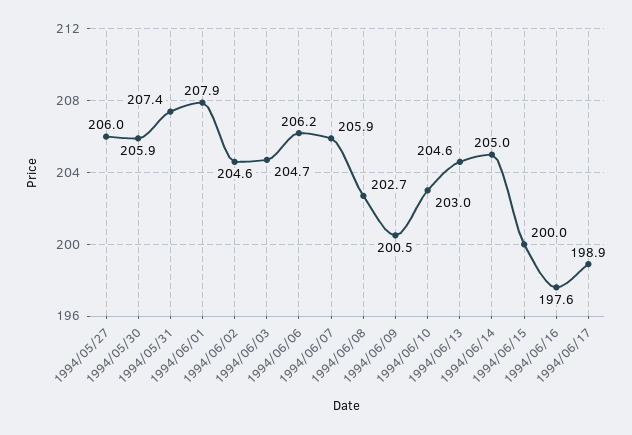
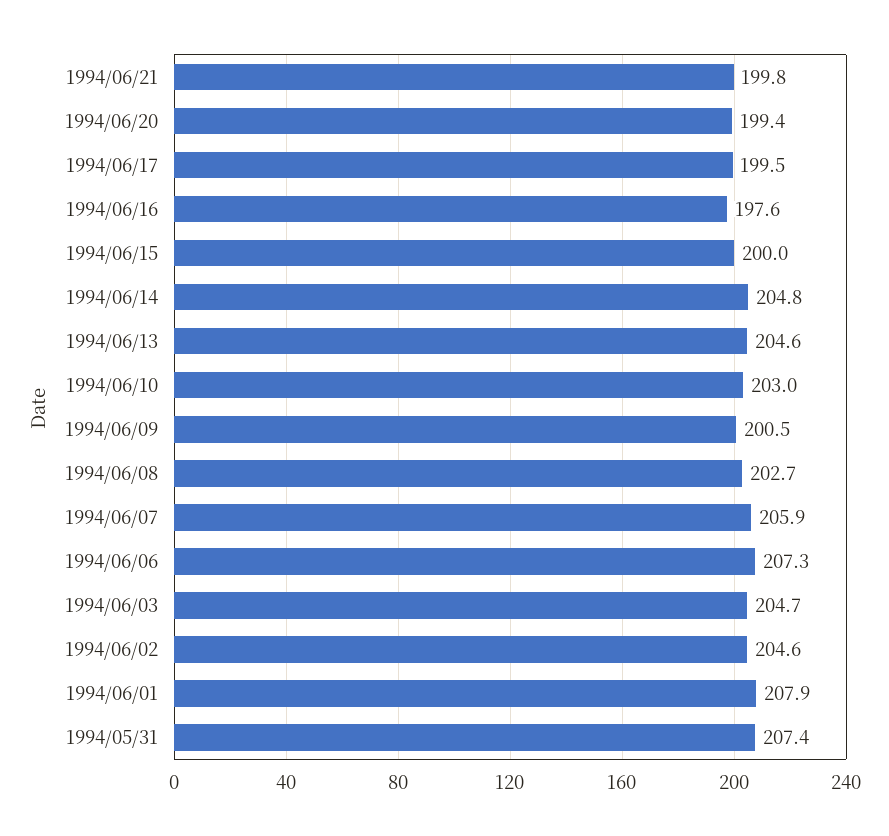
1994/05/27: 206 -> none
1994/05/30: 205.9 -> none
1994/06/06: 206.2 -> 207.3
1994/06/14: 205 -> 204.8
1994/06/17: 198.9 -> 199.5
1994/06/21: none -> 199.8
1994/06/20: none -> 199.4

